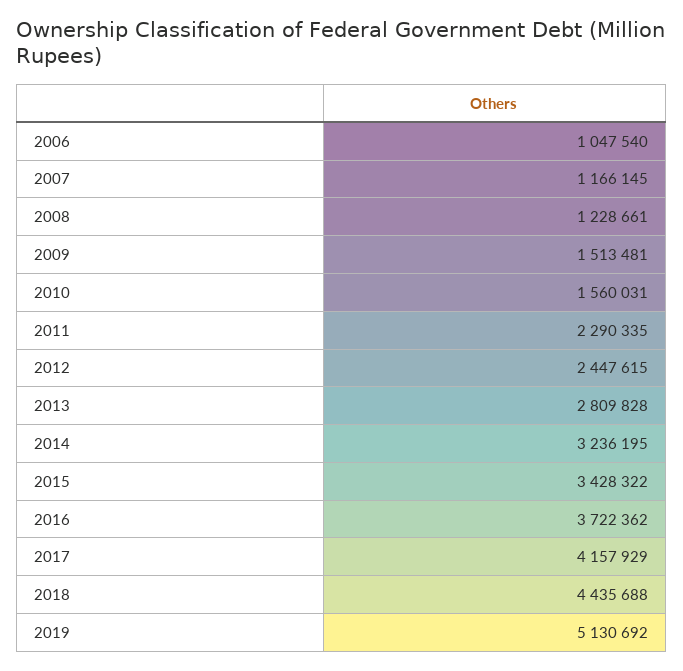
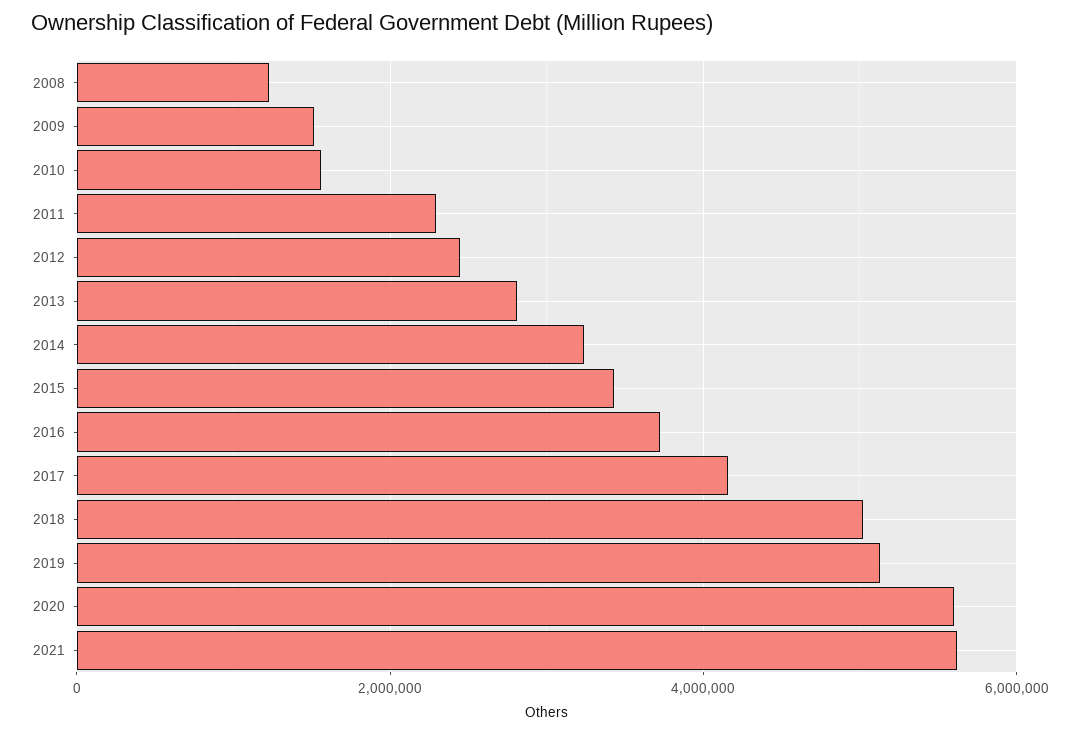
2006: 1047540 -> none
2007: 1166145 -> none
2018: 4435688 -> 5000000
2020: none -> 5600000
2021: none -> 5600000

